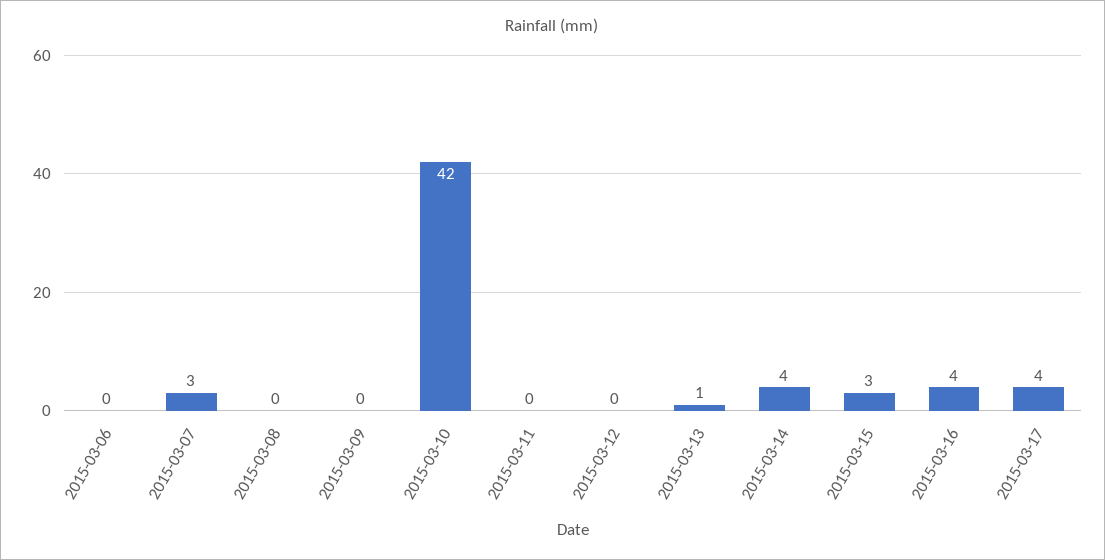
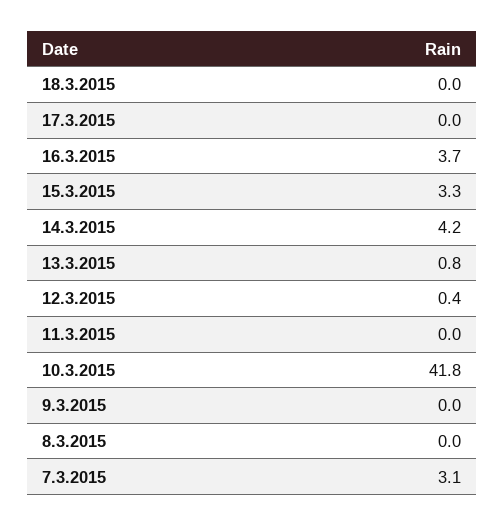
2015-03-06: 0 -> none
2015-03-17: 4 -> 0
18.3.2015: none -> 0

